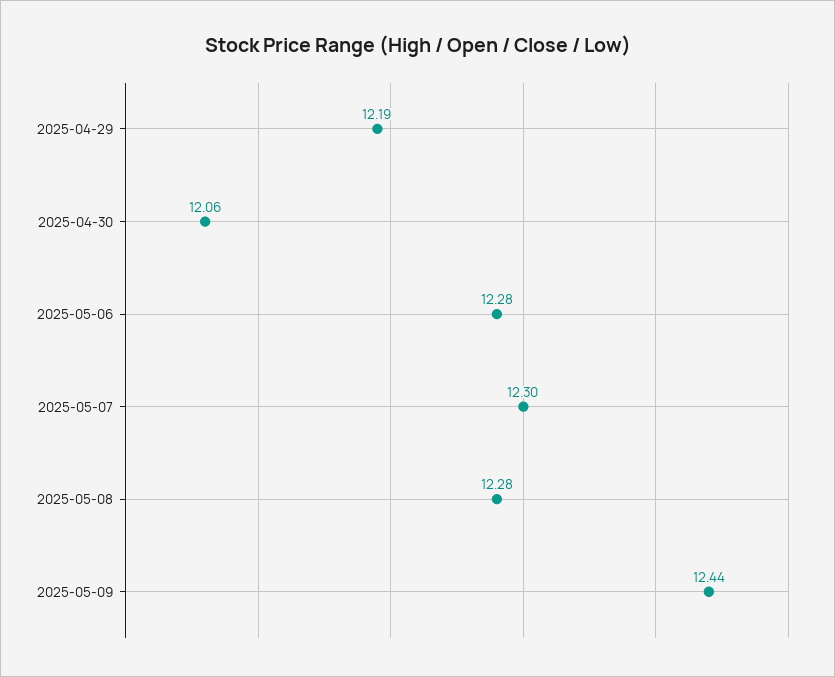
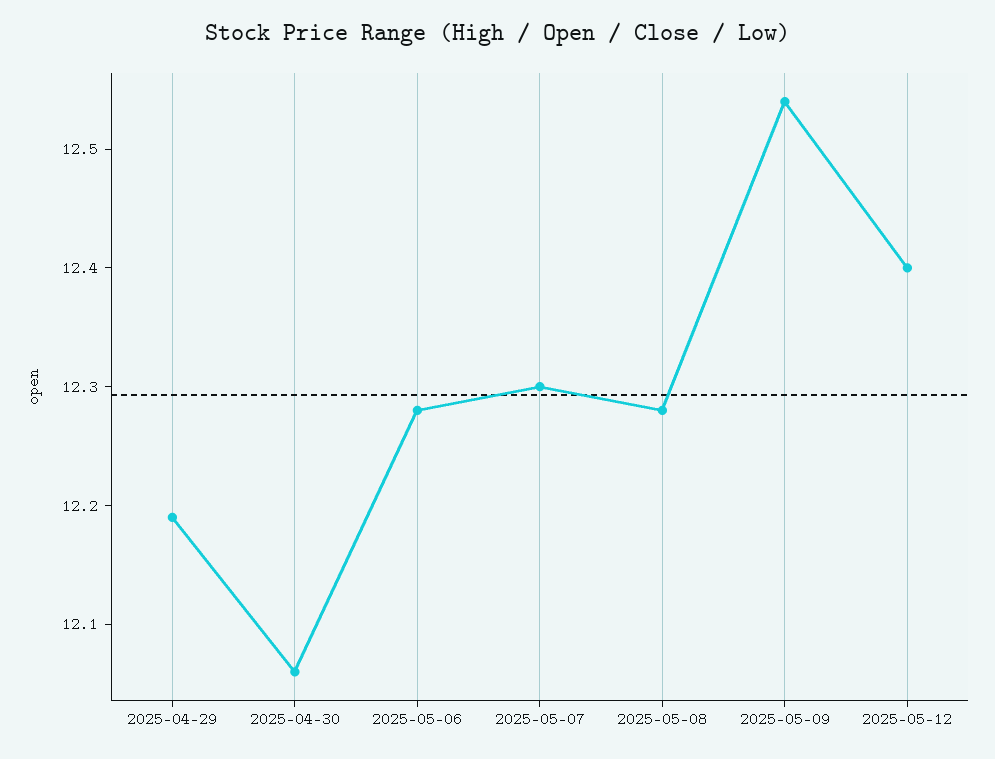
2025-05-09: 12.44 -> 12.54
2025-05-12: none -> 12.4

